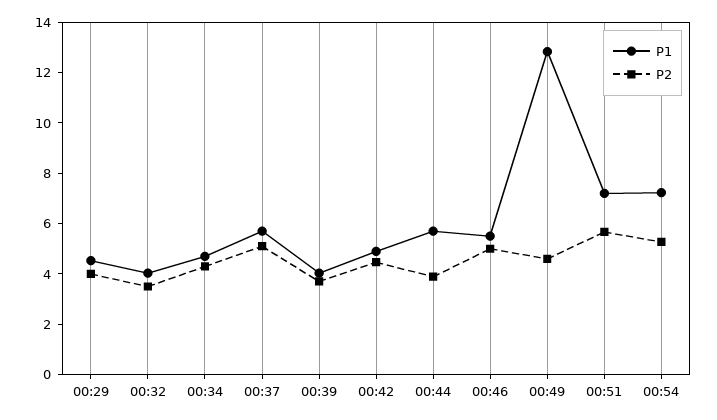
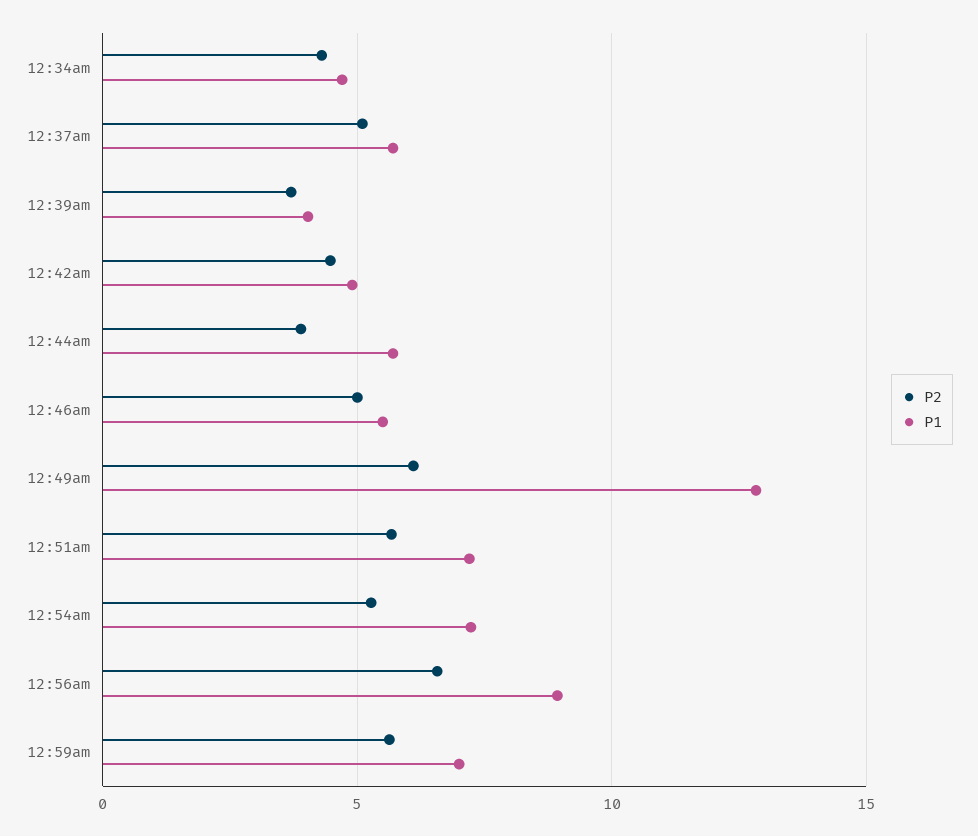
P1, 00:29: 4.5 -> none
P2, 00:29: 4 -> none
P1, 00:32: 4 -> none
P2, 00:32: 3.5 -> none
P2, 00:49: 4.5 -> 6
P2, 12:56am: none -> 6.5
P1, 12:56am: none -> 9
P2, 12:59am: none -> 5.5
P1, 12:59am: none -> 7

